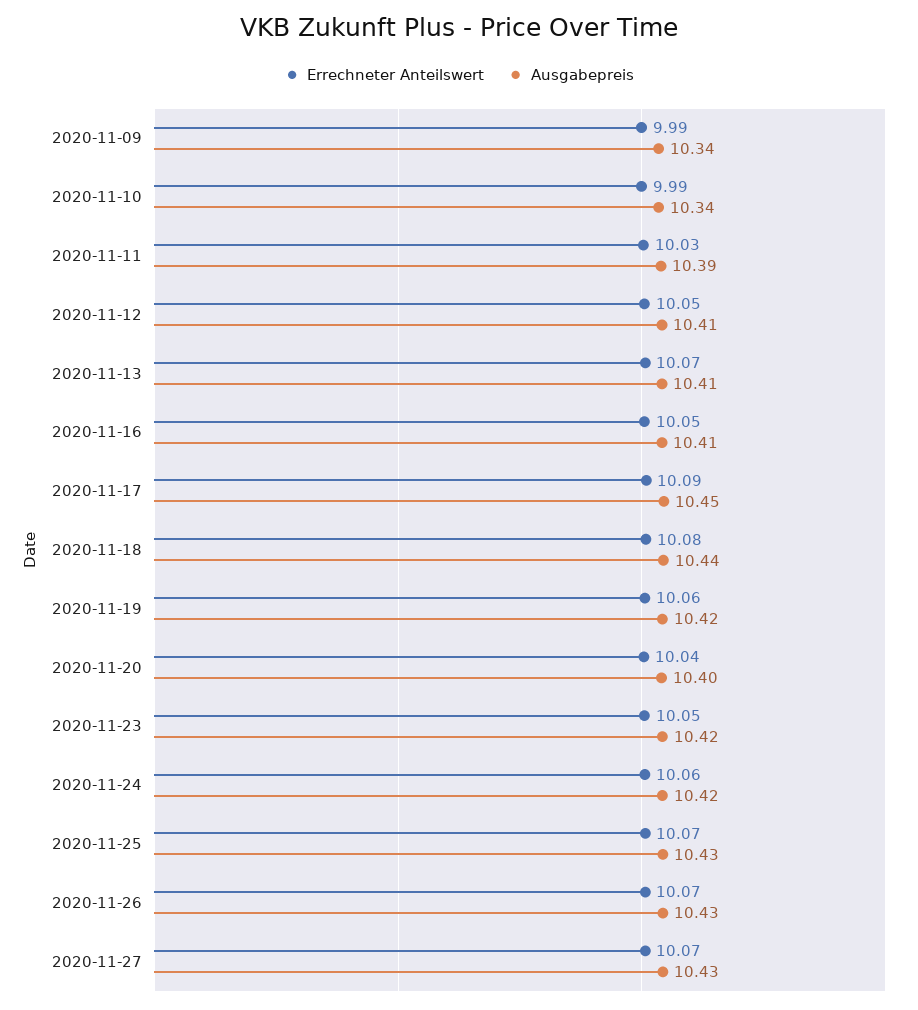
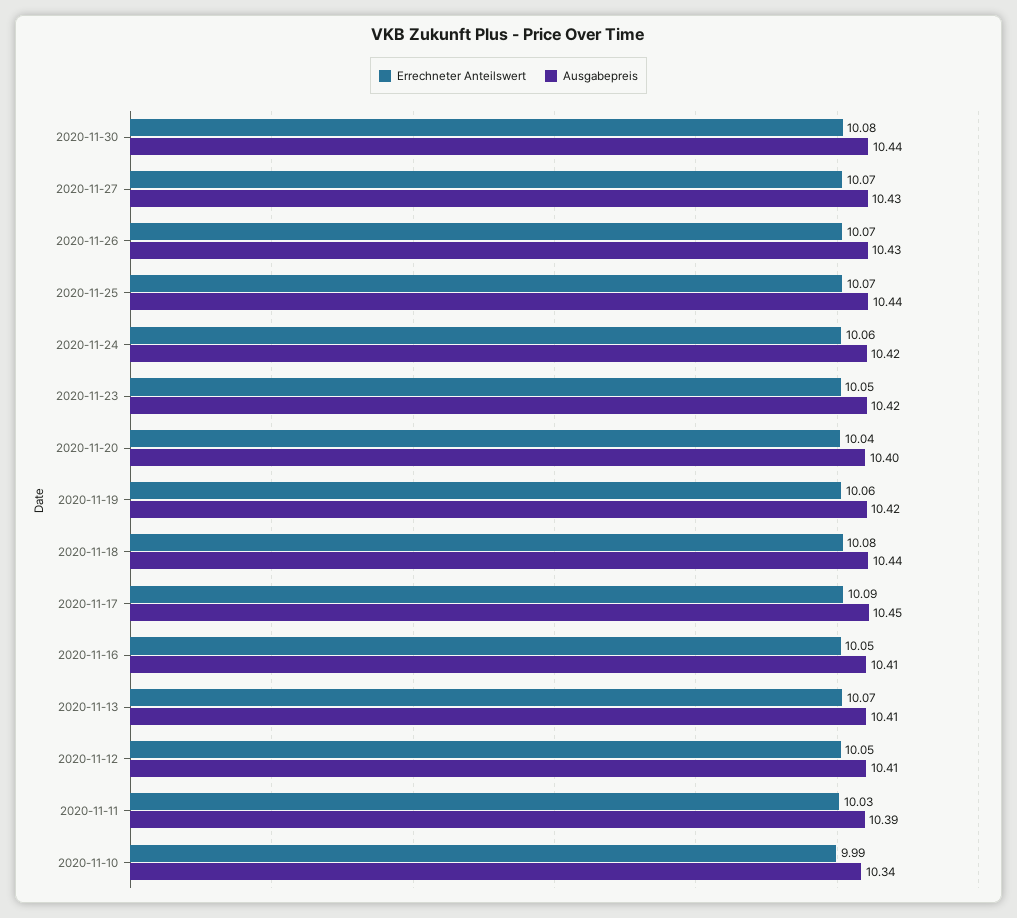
Errechneter Anteilswert, 2020-11-09: 9.99 -> none
Ausgabepreis, 2020-11-09: 10.34 -> none
Ausgabepreis, 2020-11-25: 10.43 -> 10.44
Errechneter Anteilswert, 2020-11-30: none -> 10.08
Ausgabepreis, 2020-11-30: none -> 10.44

